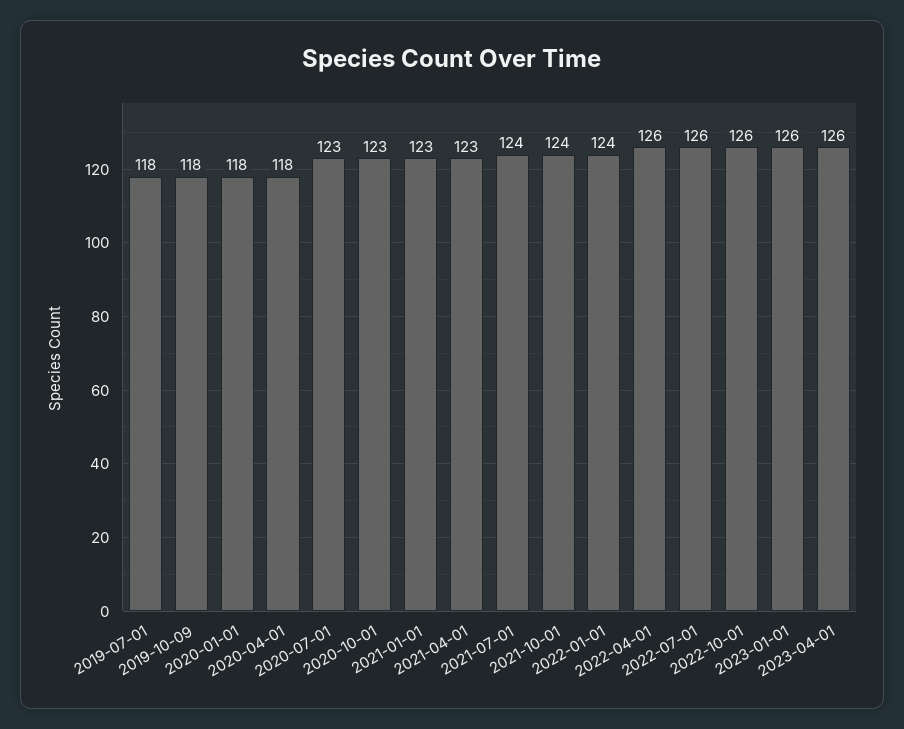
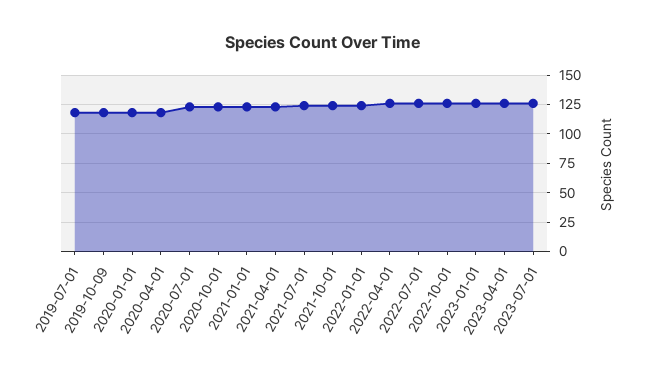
2023-07-01: none -> 125

